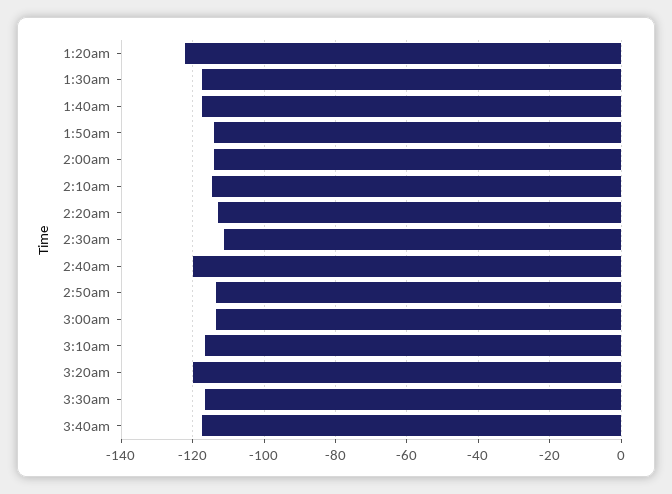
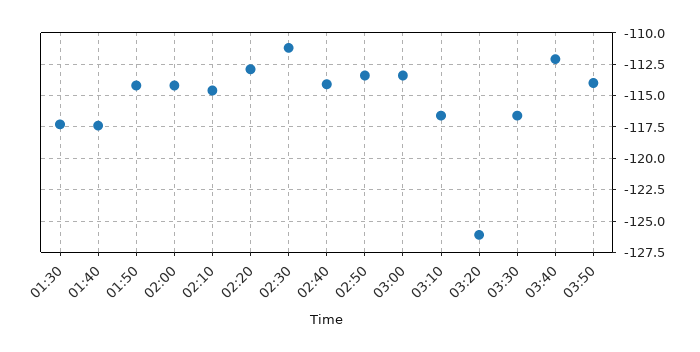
1:20am: -122 -> none
2:40am: -120 -> -114
3:20am: -120 -> -126
3:40am: -118 -> -112
03:50: none -> -114

